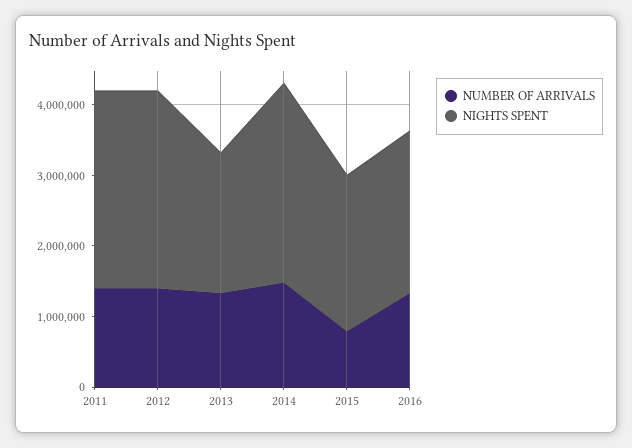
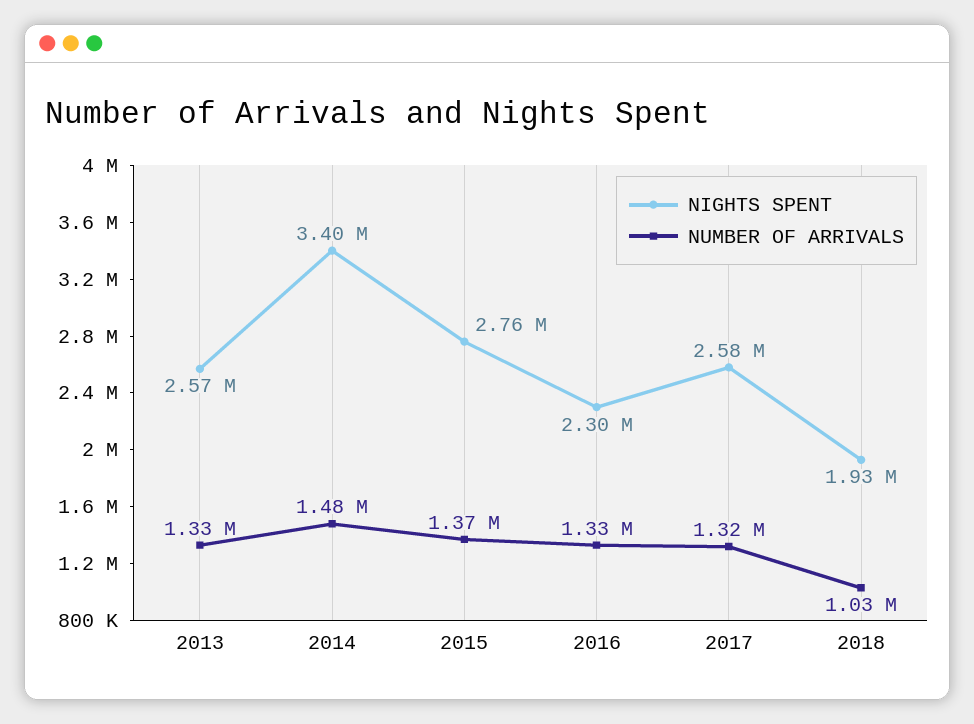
NUMBER OF ARRIVALS, 2011: 1400000 -> none
NIGHTS SPENT, 2011: 2800000 -> none
NUMBER OF ARRIVALS, 2012: 1400000 -> none
NIGHTS SPENT, 2012: 2800000 -> none
NIGHTS SPENT, 2013: 2000000 -> 2570000
NIGHTS SPENT, 2014: 2800000 -> 3400000
NUMBER OF ARRIVALS, 2015: 800000 -> 1370000
NIGHTS SPENT, 2015: 2200000 -> 2760000
NIGHTS SPENT, 2017: none -> 2580000
NUMBER OF ARRIVALS, 2017: none -> 1320000
NIGHTS SPENT, 2018: none -> 1930000
NUMBER OF ARRIVALS, 2018: none -> 1030000

